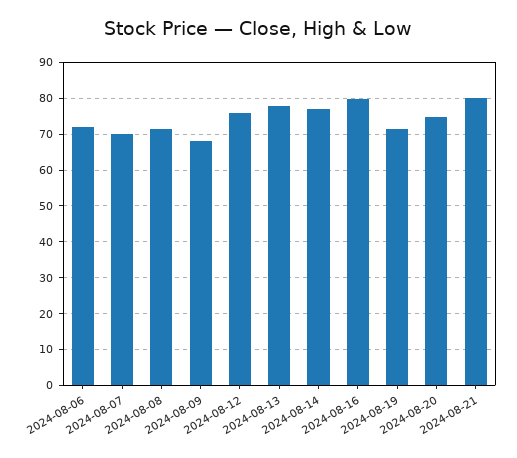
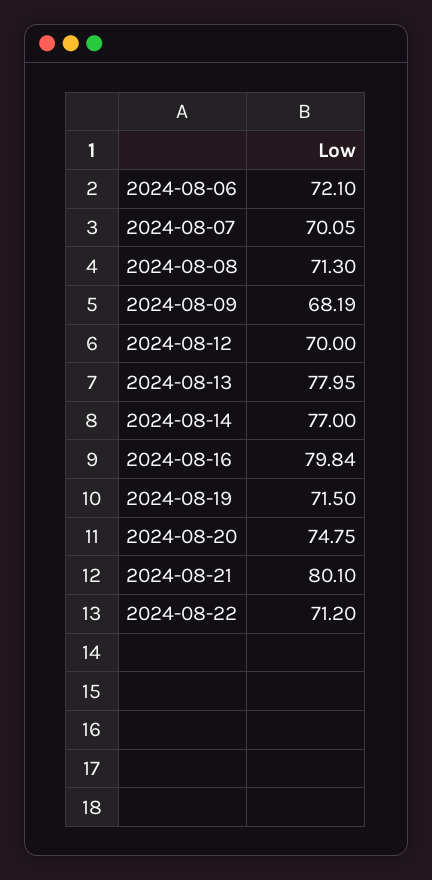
2024-08-12: 76 -> 70
2024-08-22: none -> 71.2

